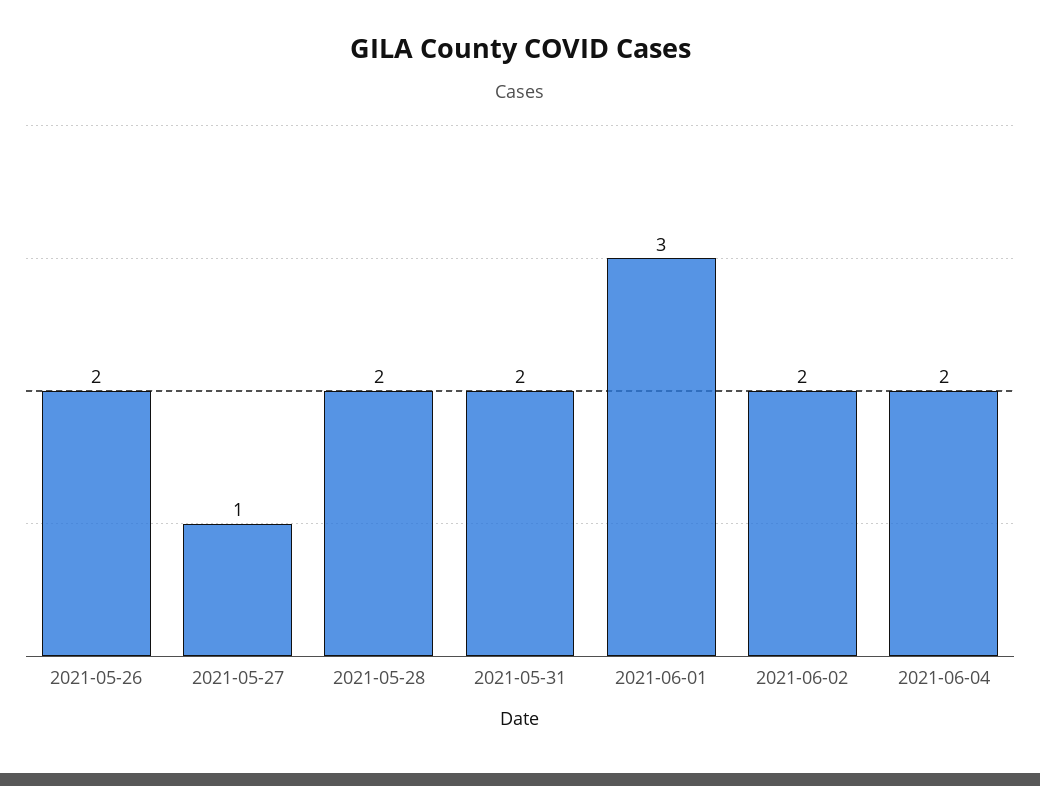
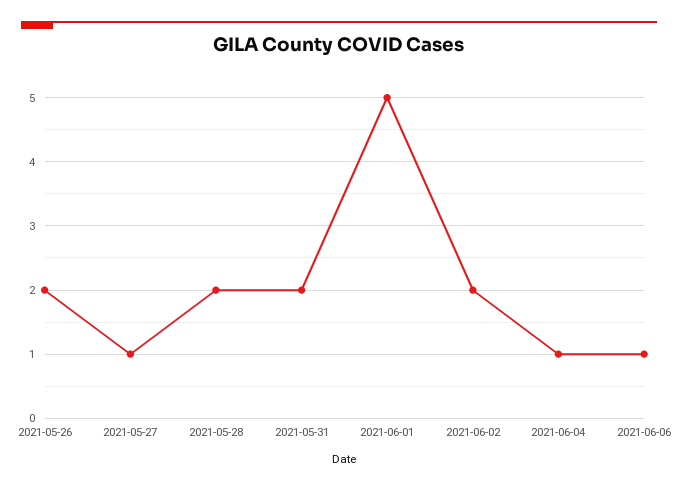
2021-06-01: 3 -> 5
2021-06-04: 2 -> 1
2021-06-06: none -> 1

